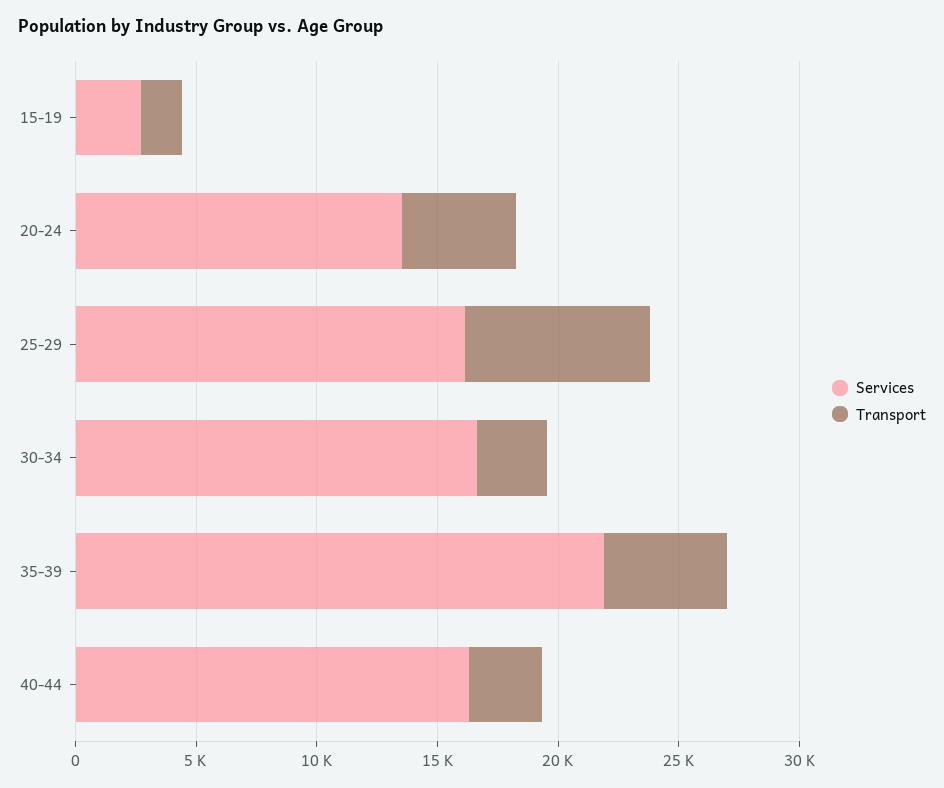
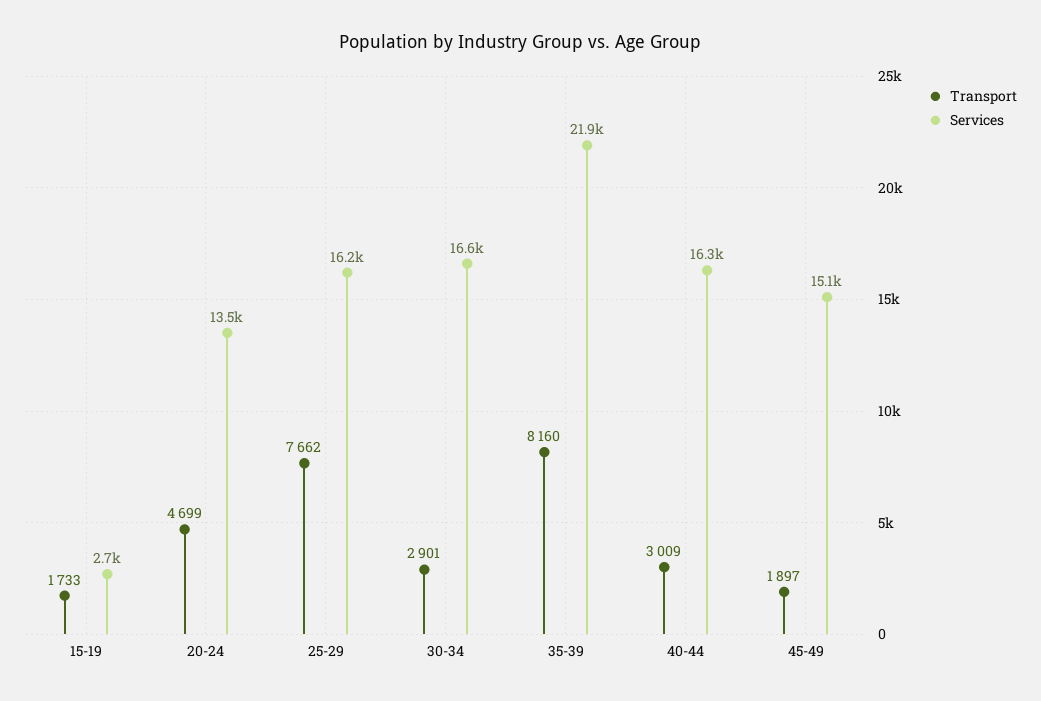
Transport, 35-39: 5000 -> 8160
Transport, 45-49: none -> 1897
Services, 45-49: none -> 15100

